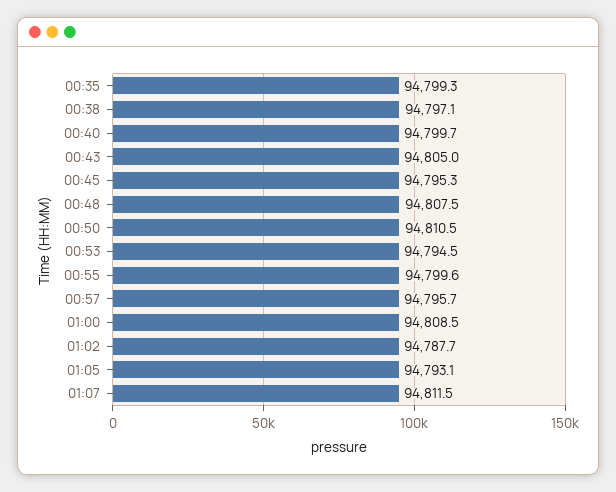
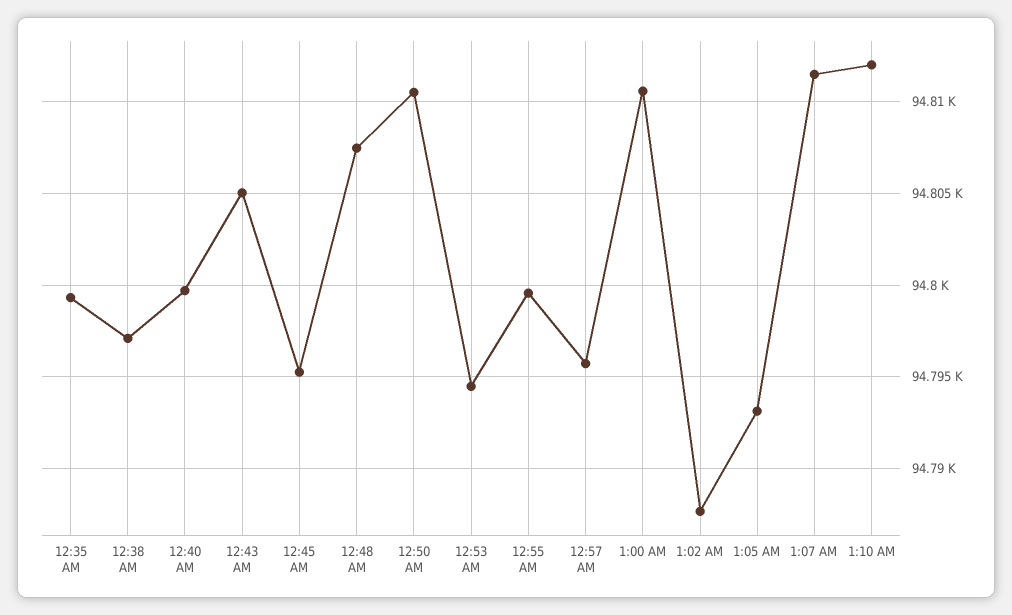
01:00: 94808.5 -> 94810.5
1:10 AM: none -> 94812

